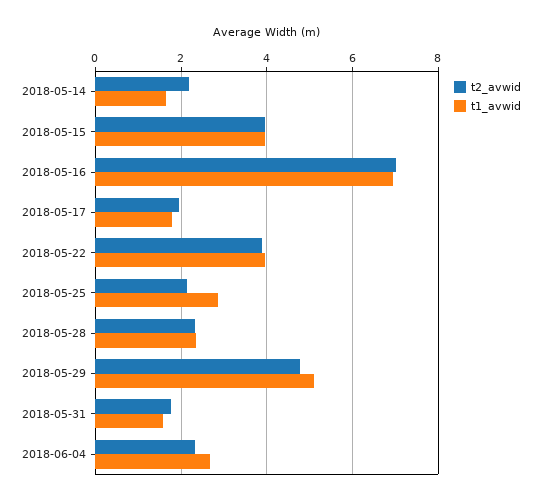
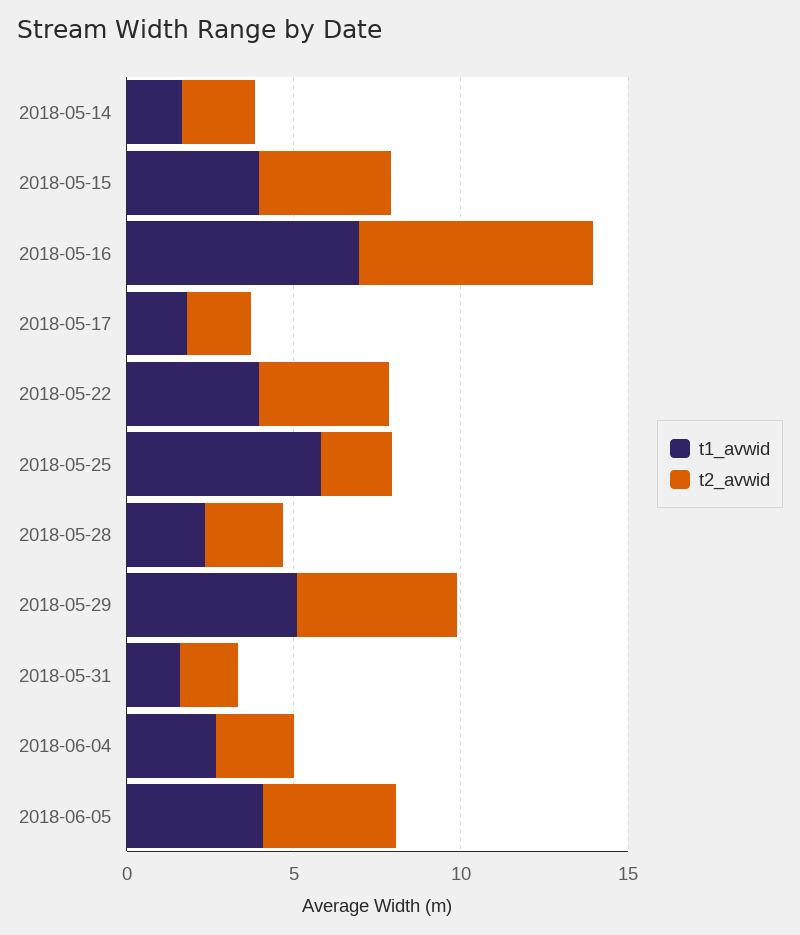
t1_avwid, 2018-05-25: 2.8 -> 6
t1_avwid, 2018-06-05: none -> 4
t2_avwid, 2018-06-05: none -> 4

